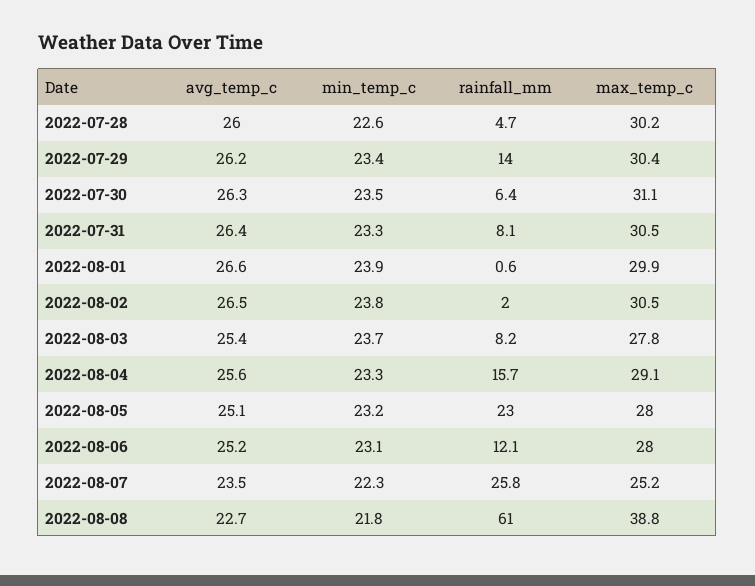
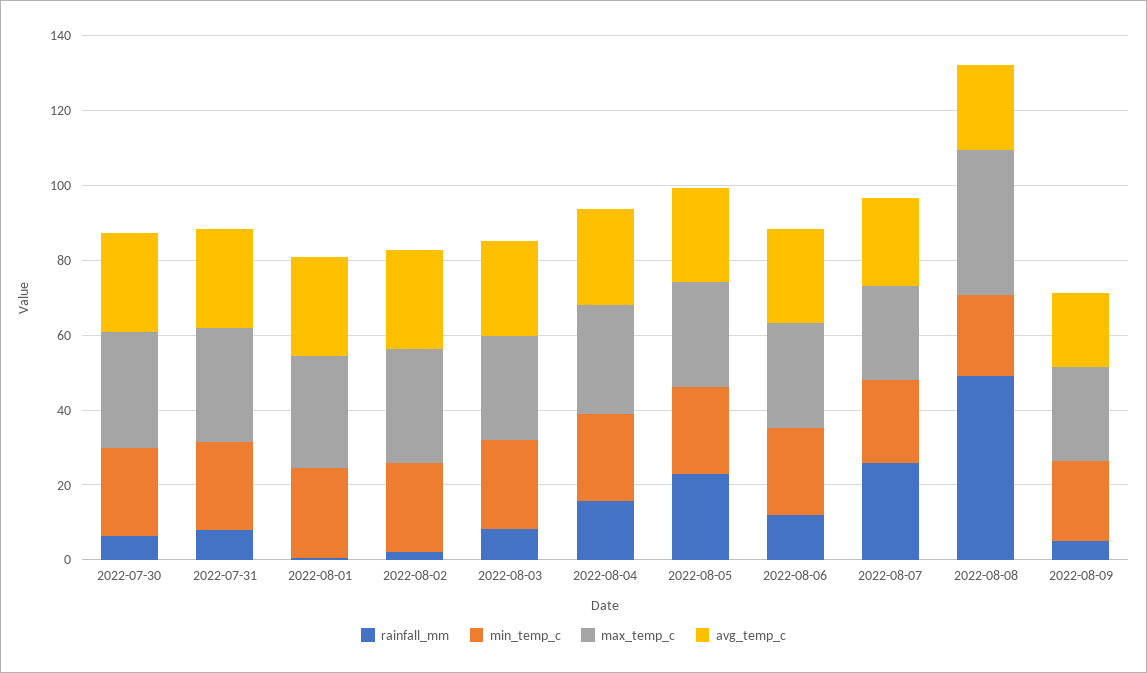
avg_temp_c, 2022-07-28: 26 -> none
min_temp_c, 2022-07-28: 22.6 -> none
rainfall_mm, 2022-07-28: 4.7 -> none
max_temp_c, 2022-07-28: 30.2 -> none
avg_temp_c, 2022-07-29: 26.2 -> none
min_temp_c, 2022-07-29: 23.4 -> none
rainfall_mm, 2022-07-29: 14 -> none
max_temp_c, 2022-07-29: 30.4 -> none
rainfall_mm, 2022-08-08: 61 -> 50
rainfall_mm, 2022-08-09: none -> 5
min_temp_c, 2022-08-09: none -> 20
max_temp_c, 2022-08-09: none -> 25
avg_temp_c, 2022-08-09: none -> 20

